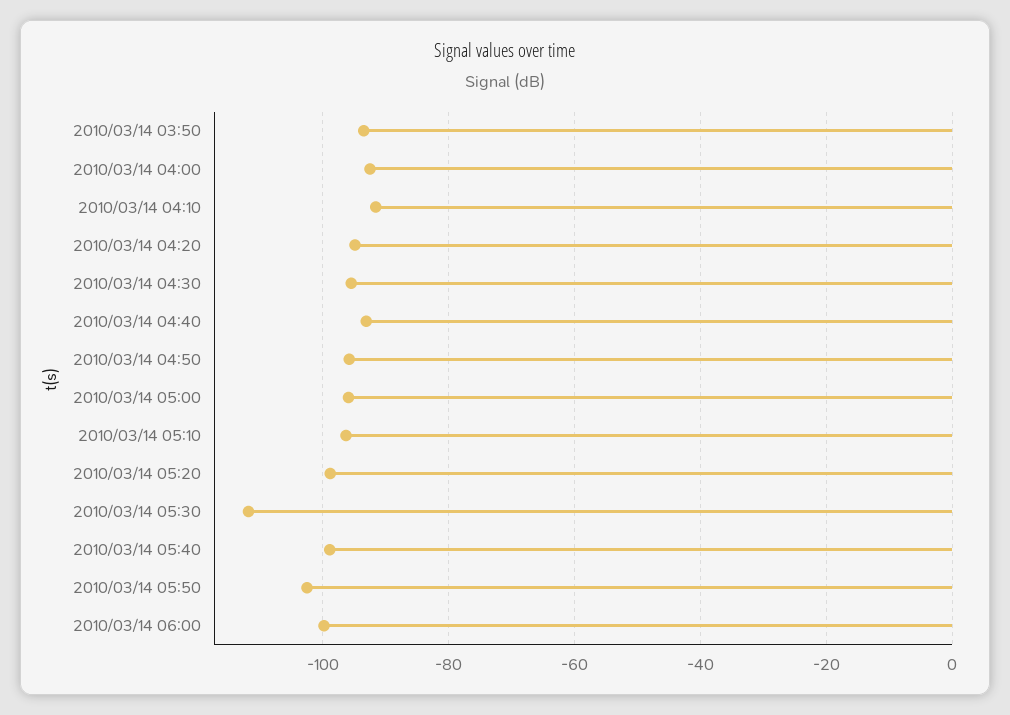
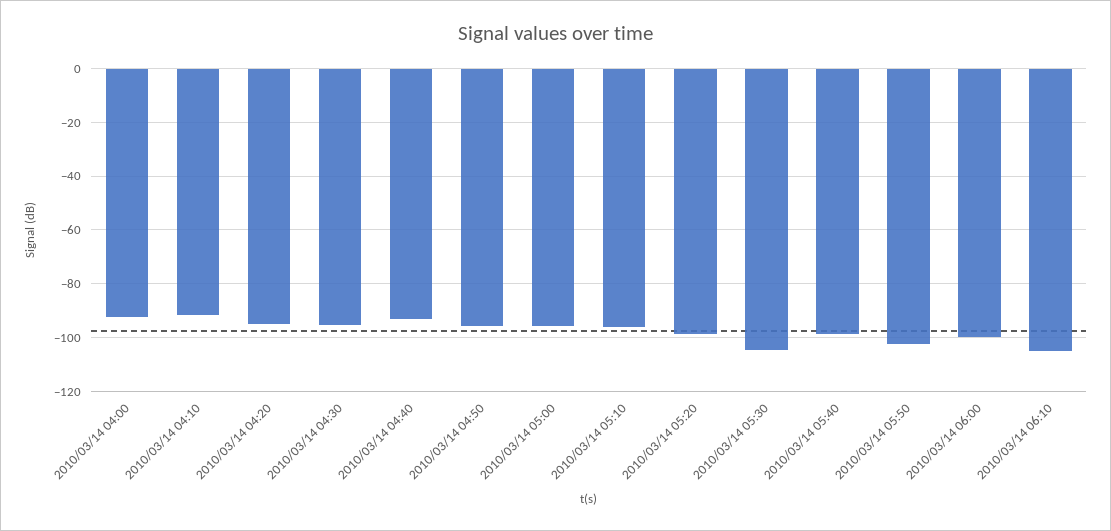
2010/03/14 03:50: -94 -> none
2010/03/14 05:30: -112 -> -105
2010/03/14 06:10: none -> -105

